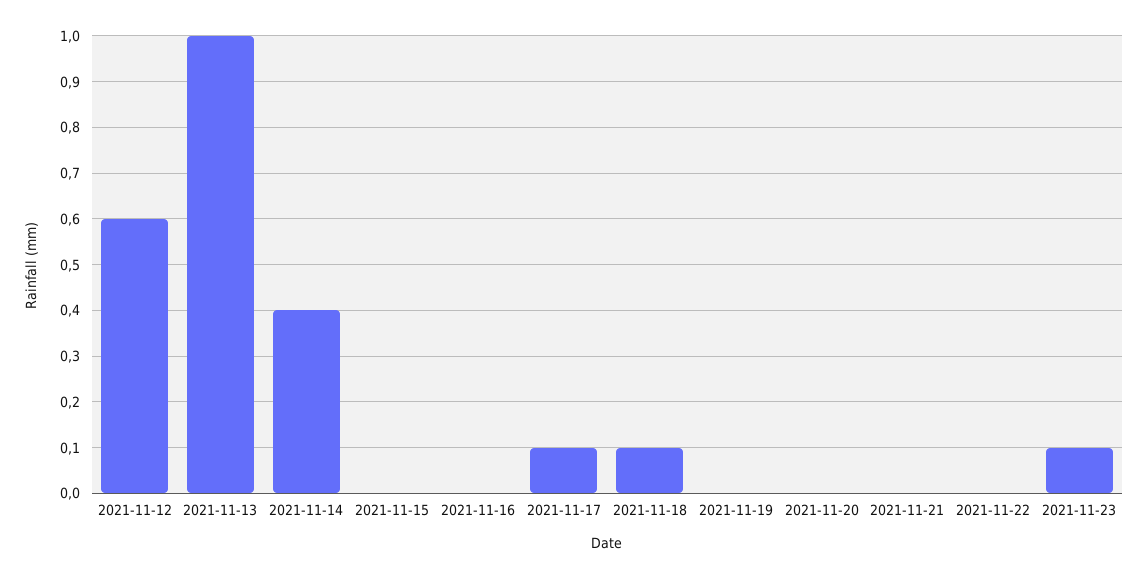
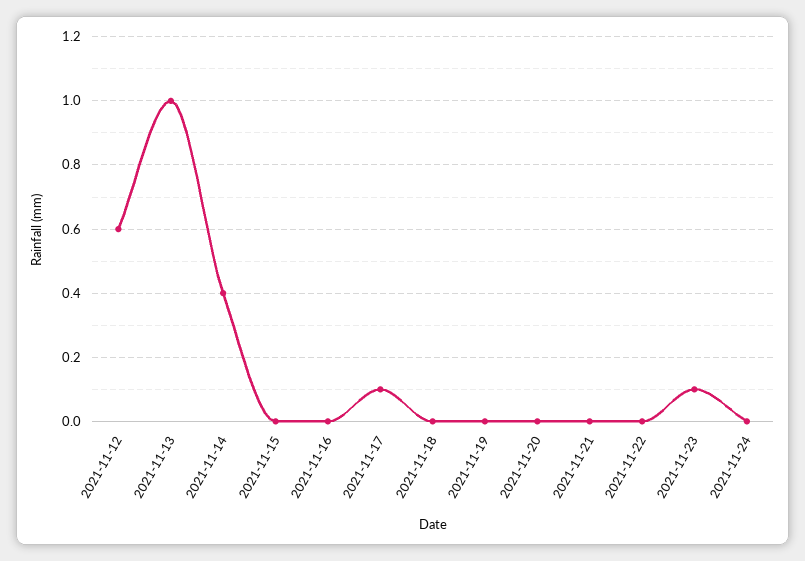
2021-11-18: 0.1 -> 0
2021-11-24: none -> 0

